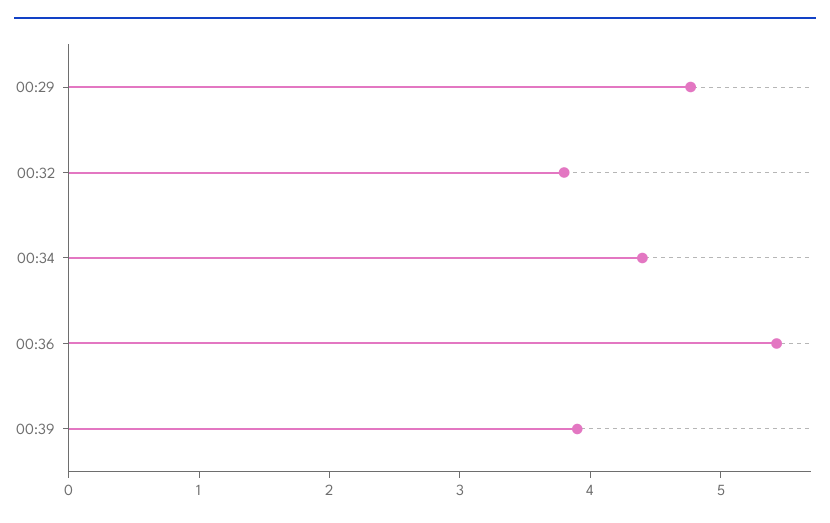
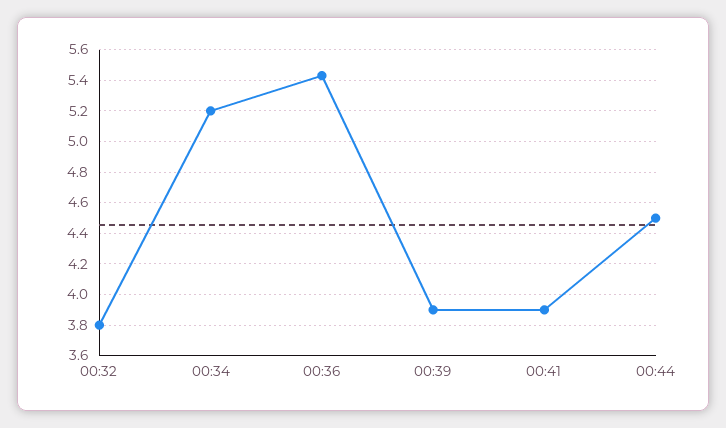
00:29: 4.8 -> none
00:34: 4.4 -> 5.2
00:41: none -> 3.9
00:44: none -> 4.5

